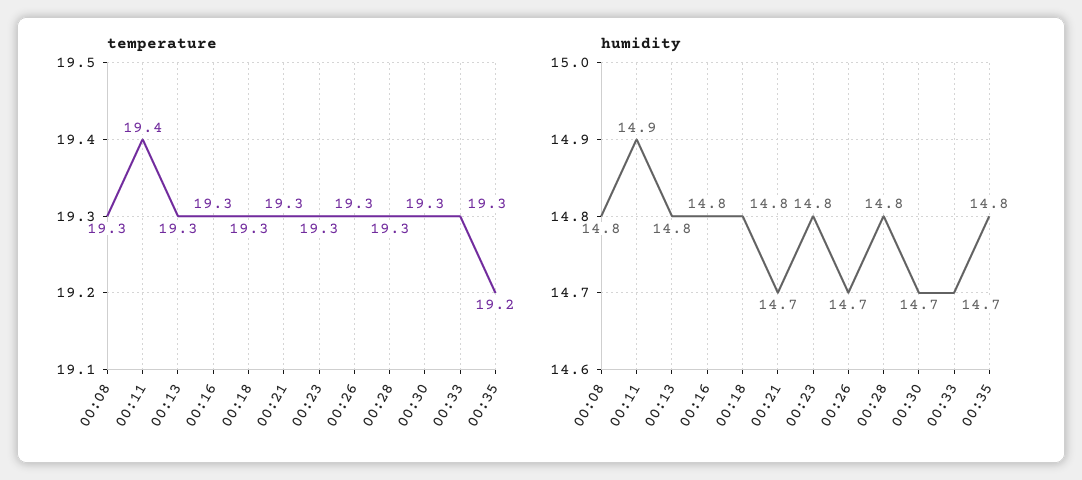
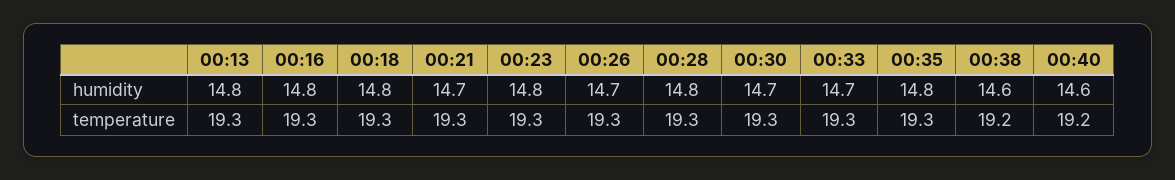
temperature, 00:08: 19.3 -> none
temperature, 00:11: 19.4 -> none
temperature, 00:35: 19.2 -> 19.3
humidity, 00:08: 14.8 -> none
humidity, 00:11: 14.9 -> none
humidity, 00:38: none -> 14.6
humidity, 00:40: none -> 14.6
temperature, 00:38: none -> 19.2
temperature, 00:40: none -> 19.2

